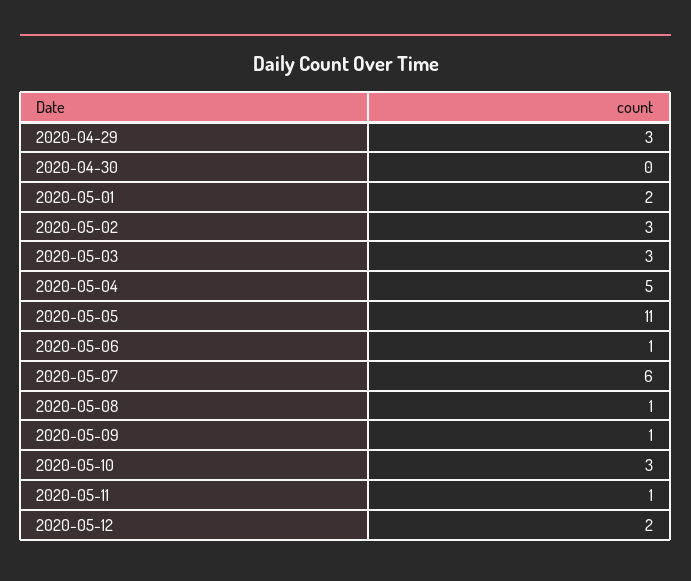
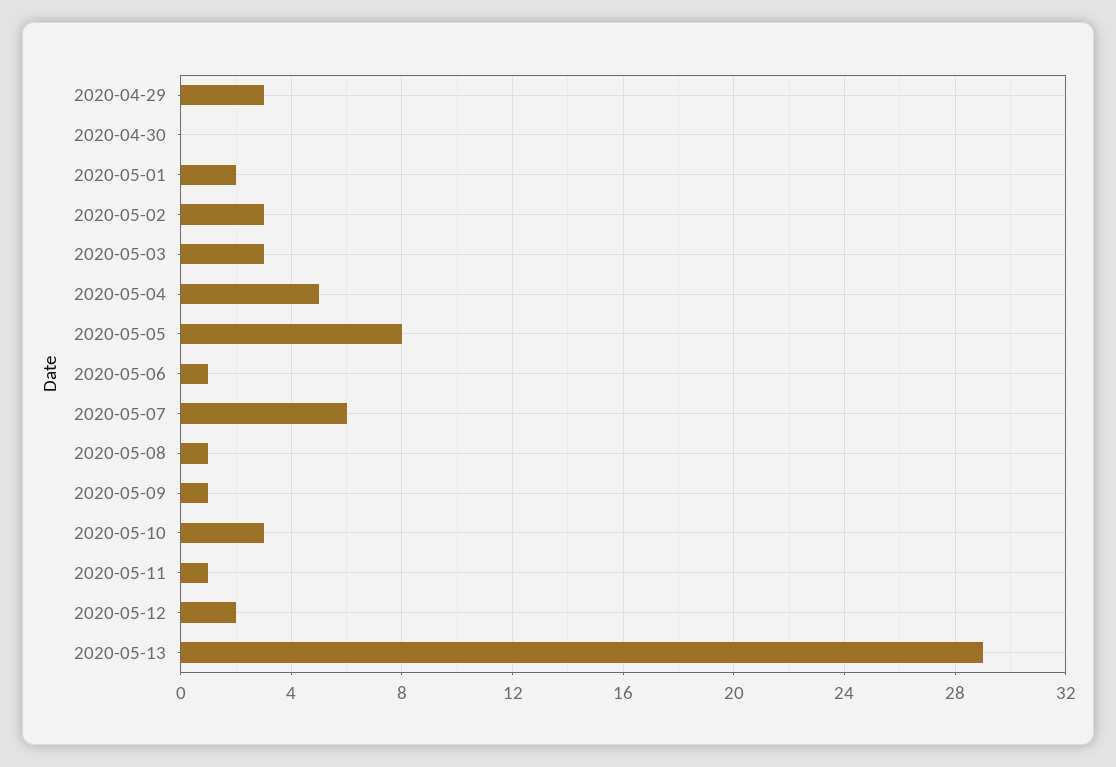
2020-05-05: 11 -> 8
2020-05-13: none -> 29

